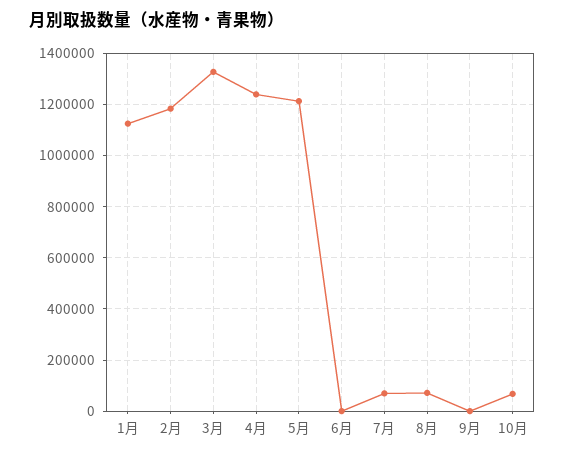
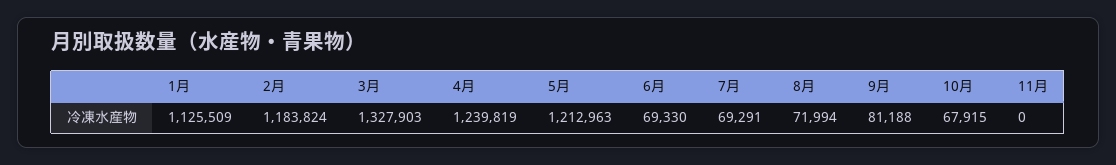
6月: 0 -> 69330
9月: 0 -> 81188
11月: none -> 0

